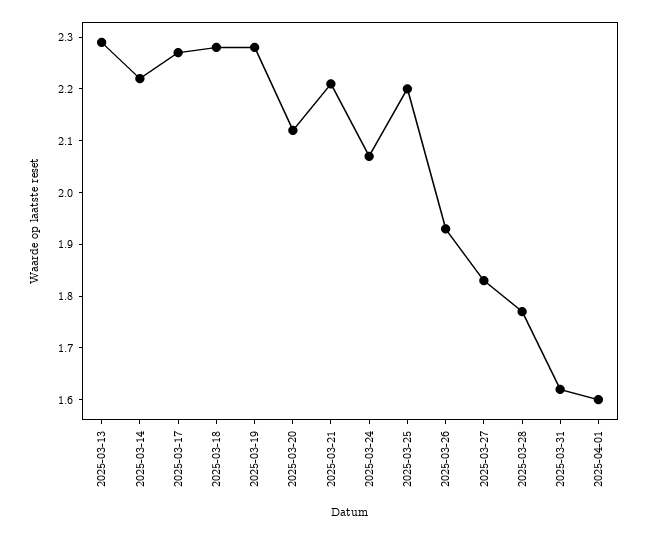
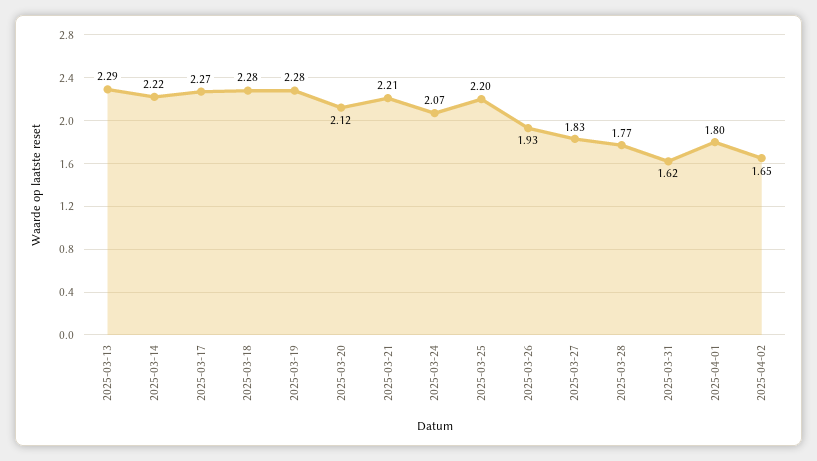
2025-04-01: 1.6 -> 1.8
2025-04-02: none -> 1.65

